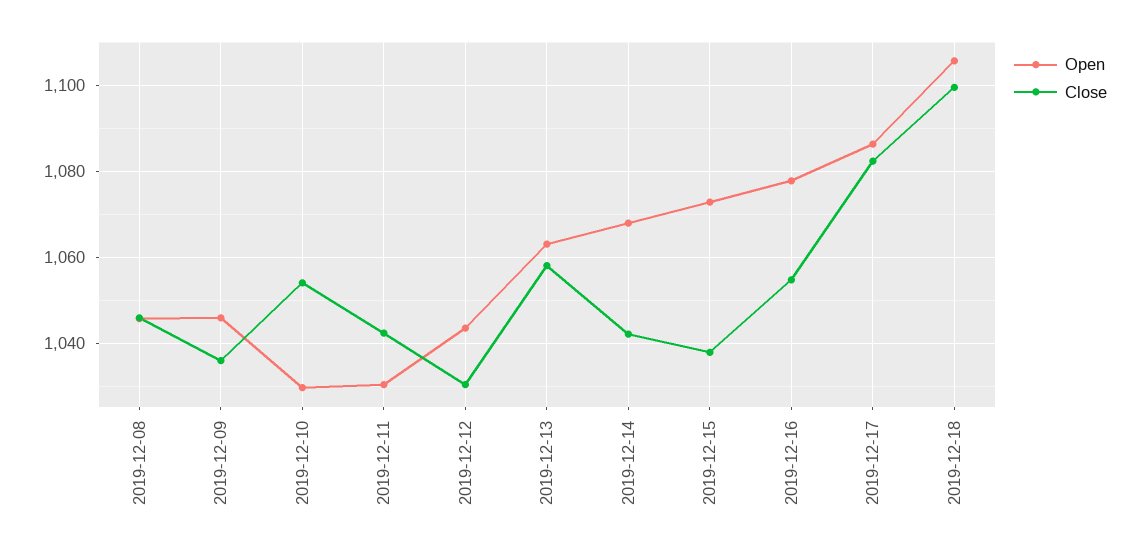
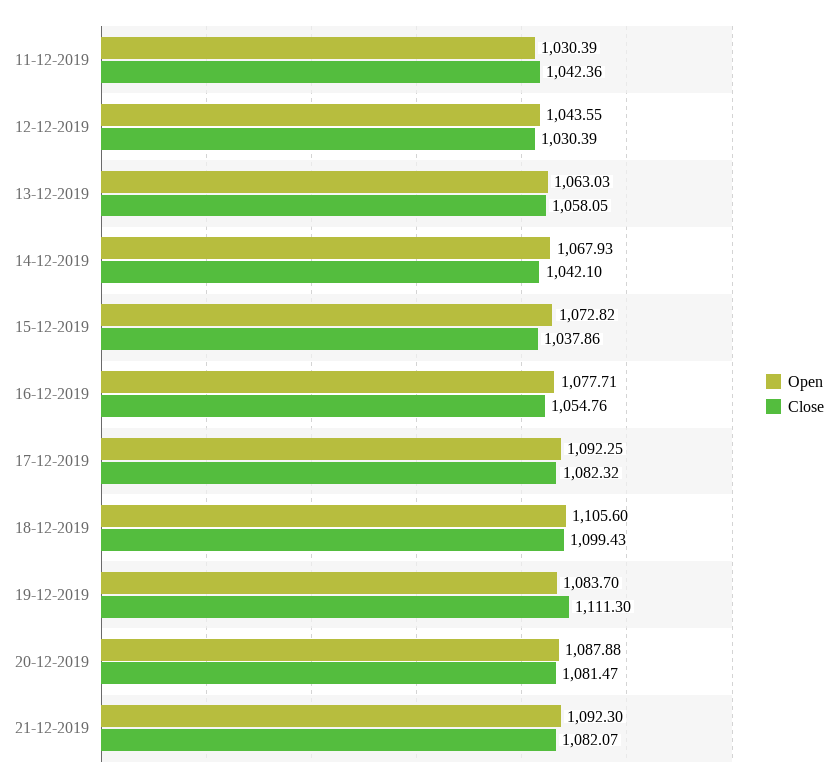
Open, 2019-12-08: 1046 -> none
Close, 2019-12-08: 1046 -> none
Open, 2019-12-09: 1046 -> none
Close, 2019-12-09: 1036 -> none
Open, 2019-12-10: 1030 -> none
Close, 2019-12-10: 1054 -> none
Open, 2019-12-17: 1086 -> 1092.25
Open, 19-12-2019: none -> 1083.7
Close, 19-12-2019: none -> 1111.3
Open, 20-12-2019: none -> 1087.88
Close, 20-12-2019: none -> 1081.47
Open, 21-12-2019: none -> 1092.3
Close, 21-12-2019: none -> 1082.07

